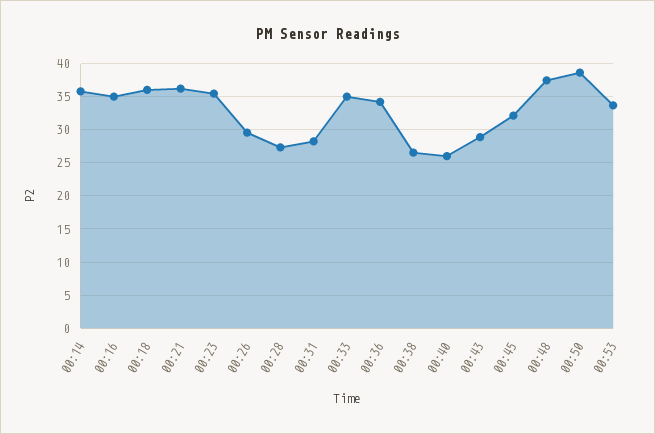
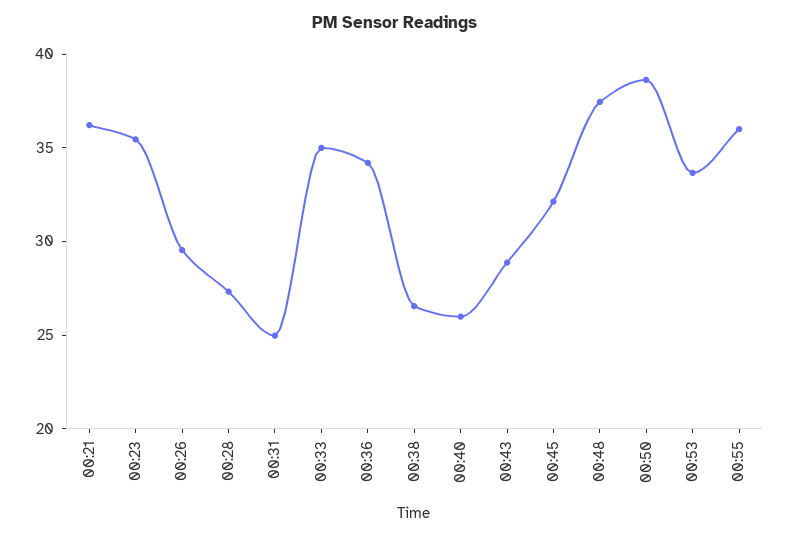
00:14: 36 -> none
00:16: 35 -> none
00:18: 36 -> none
00:31: 28 -> 25
00:55: none -> 36

